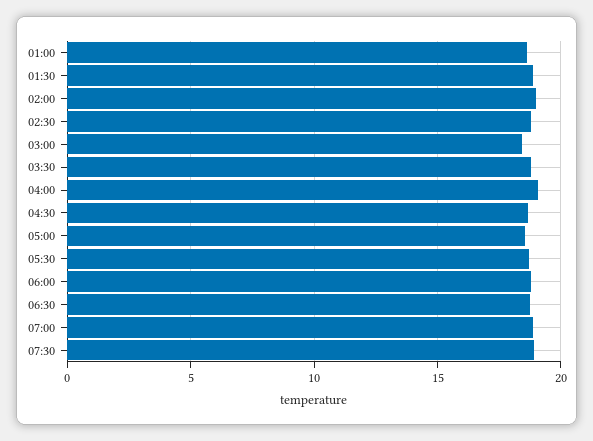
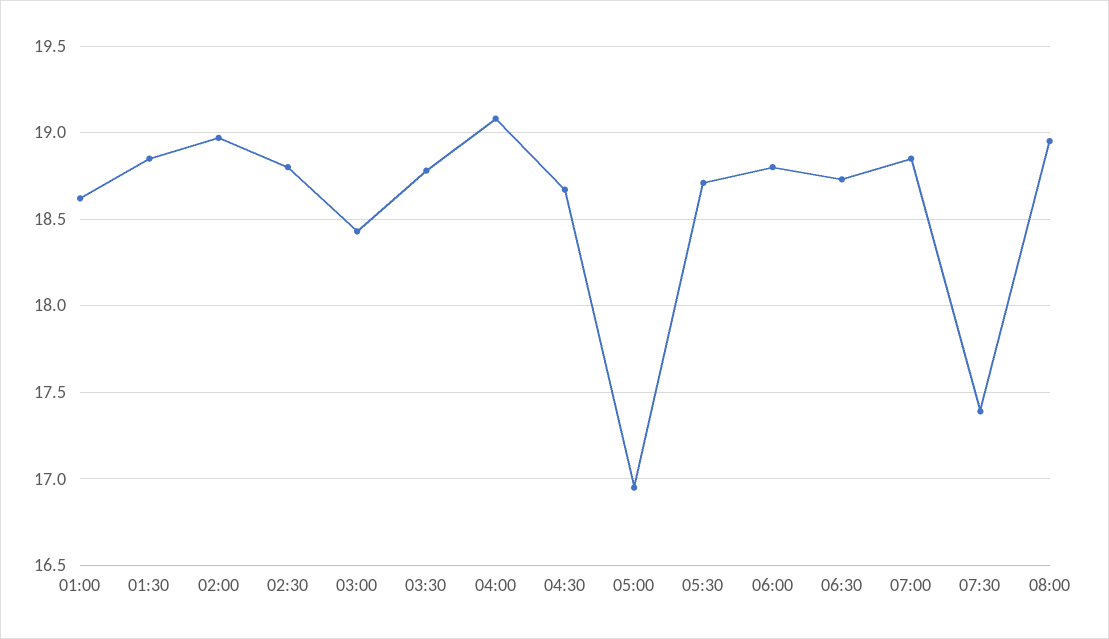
05:00: 18.5 -> 16.95
07:30: 19 -> 17.4
08:00: none -> 18.95

